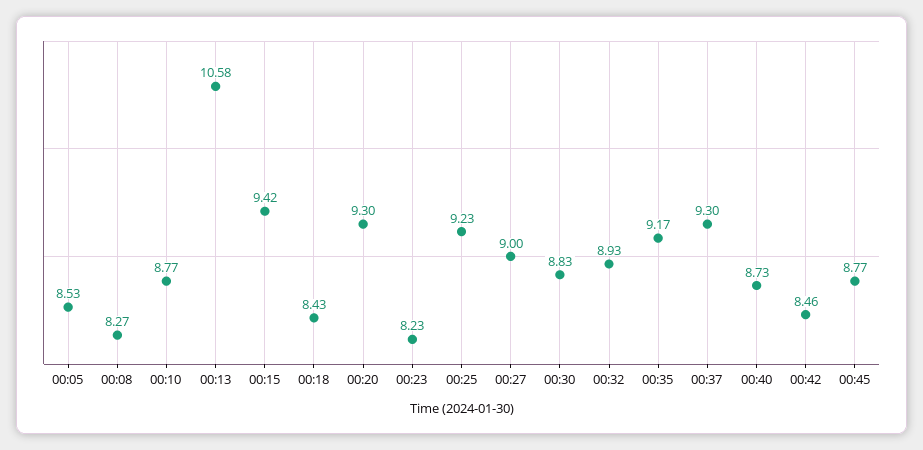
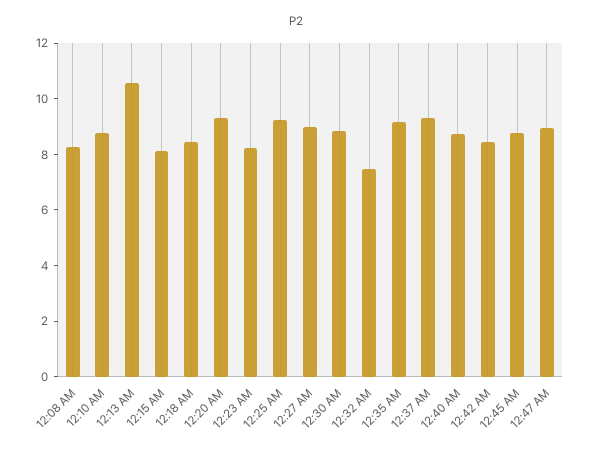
00:05: 8.53 -> none
00:15: 9.42 -> 8
00:32: 8.93 -> 7.5
12:47 AM: none -> 9

